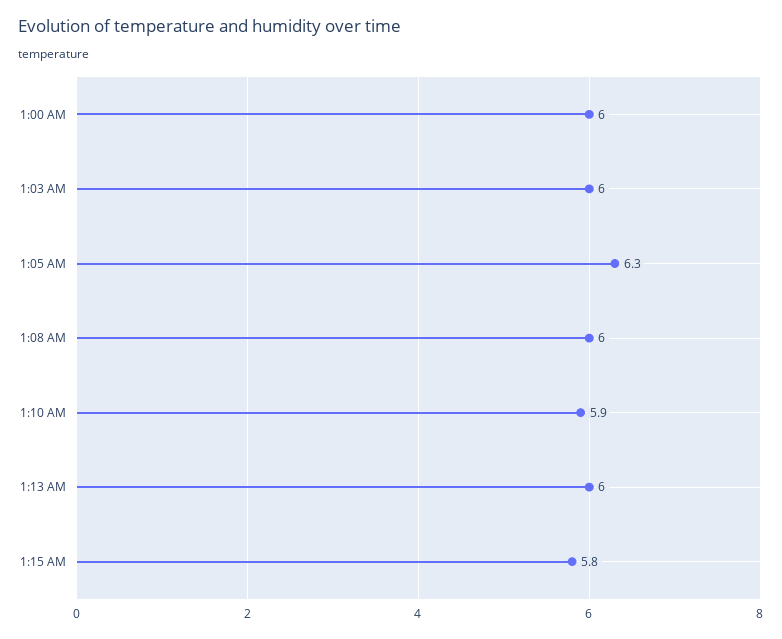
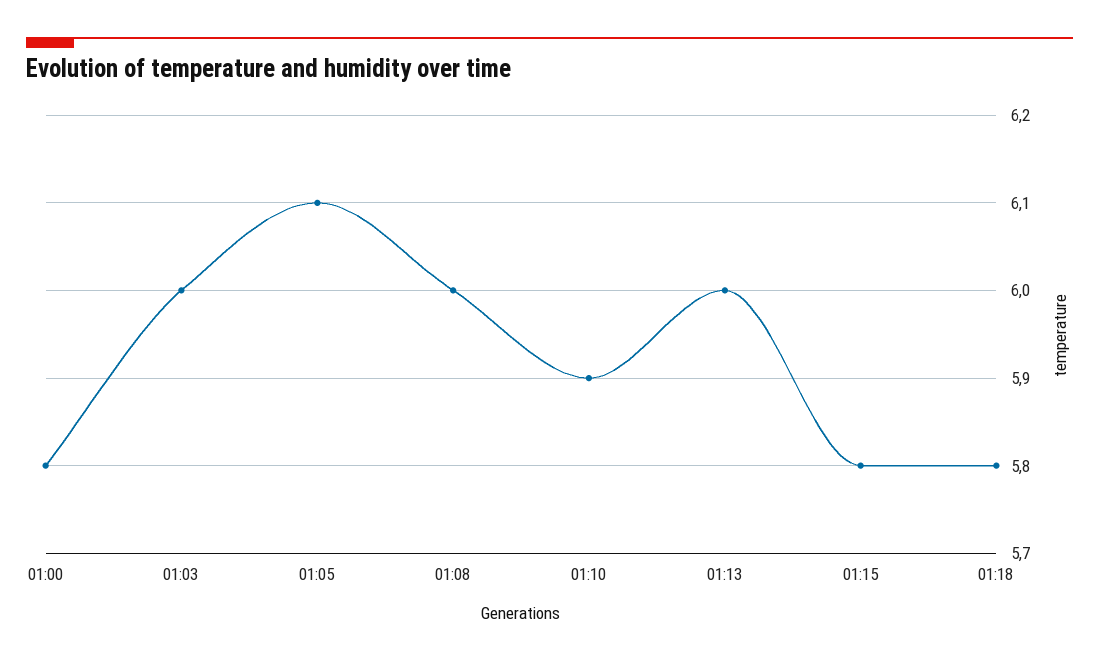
1:00 AM: 6 -> 5.8
1:05 AM: 6.3 -> 6.1
01:18: none -> 5.8

